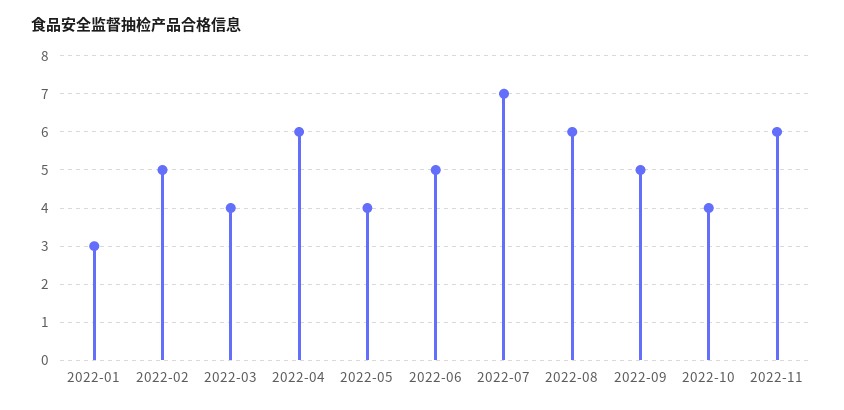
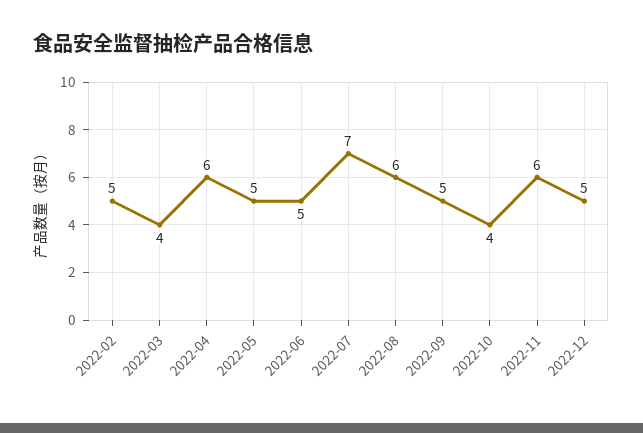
2022-01: 3 -> none
2022-05: 4 -> 5
2022-12: none -> 5

